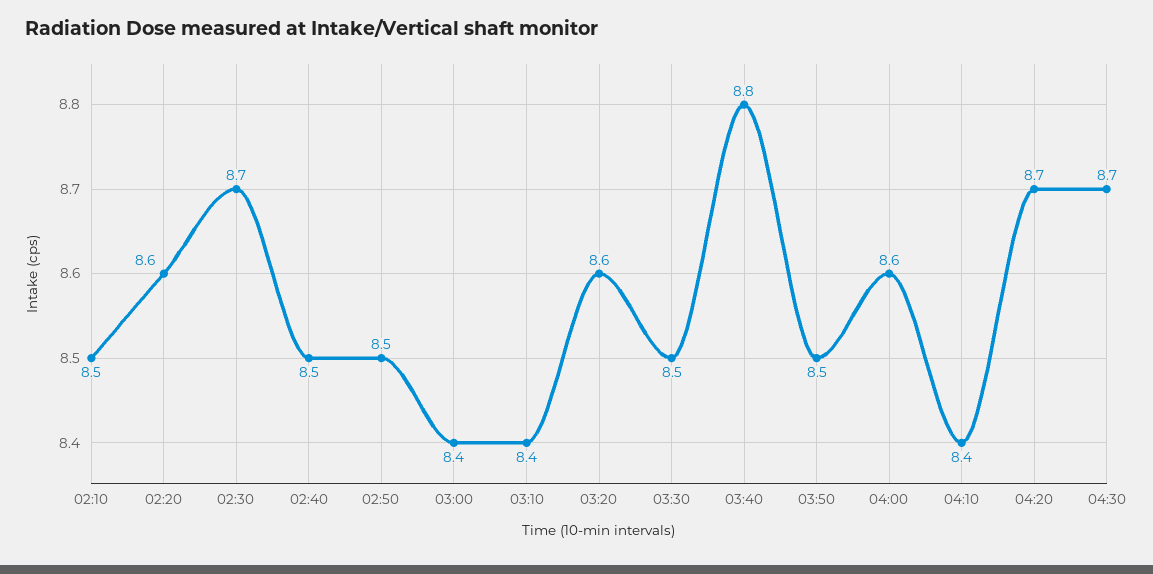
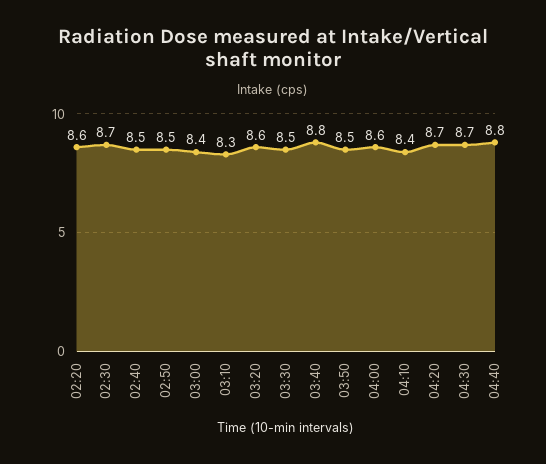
02:10: 8.5 -> none
03:10: 8.4 -> 8.3
04:40: none -> 8.8

